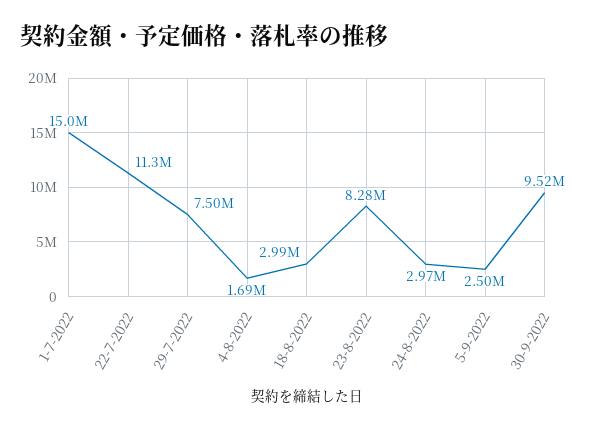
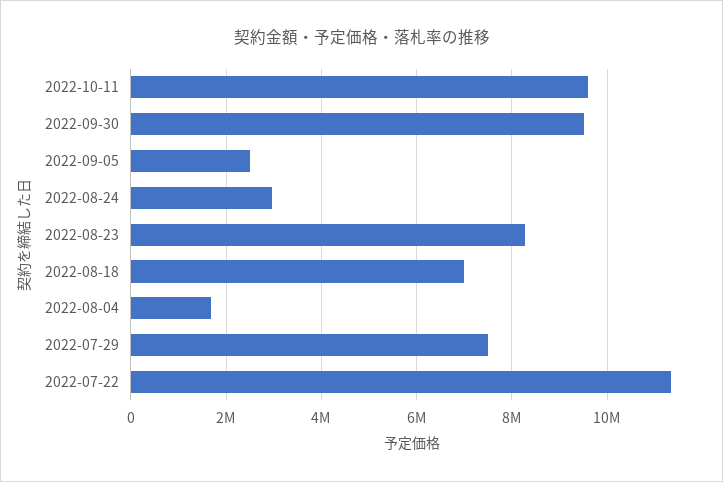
1-7-2022: 15000000 -> none
18-8-2022: 2990000 -> 7000000
2022-10-11: none -> 9600000

